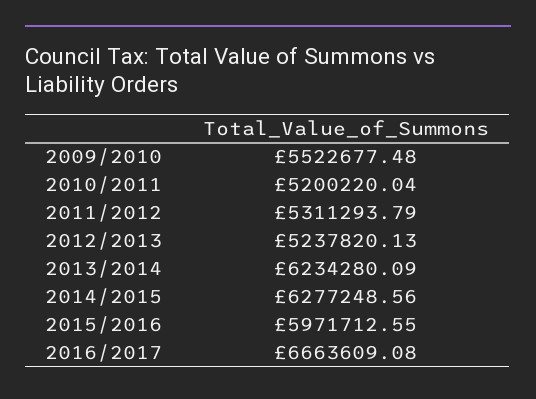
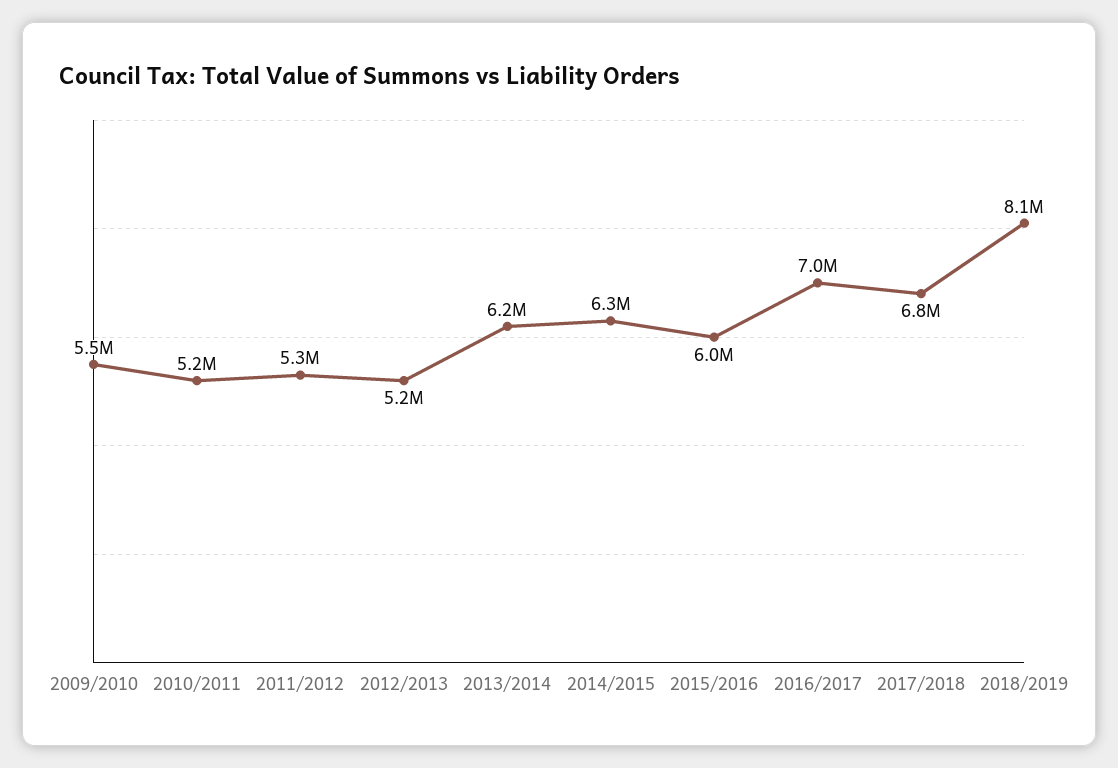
2016/2017: 6663609.08 -> 7000000
2017/2018: none -> 6800000
2018/2019: none -> 8100000

